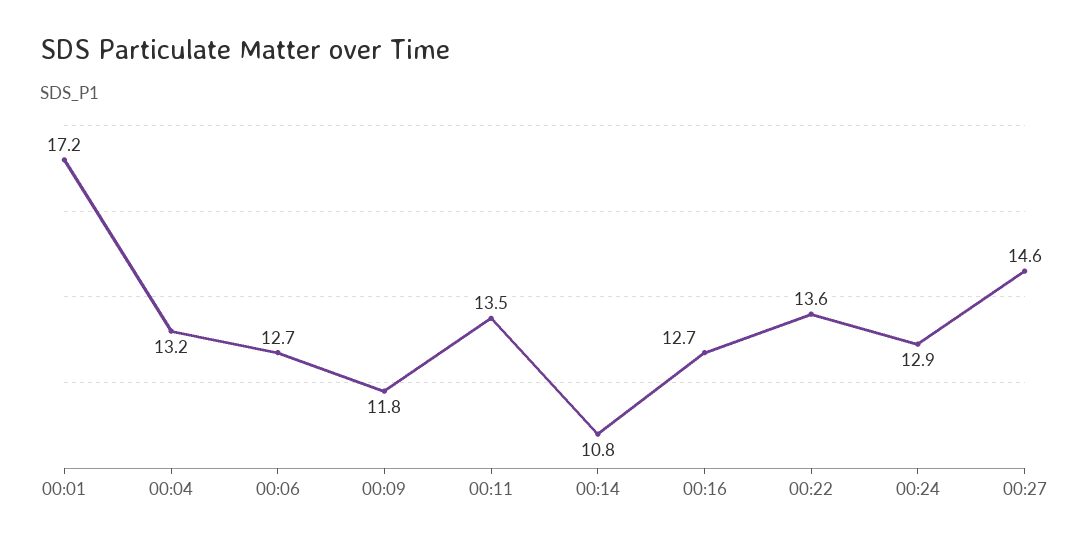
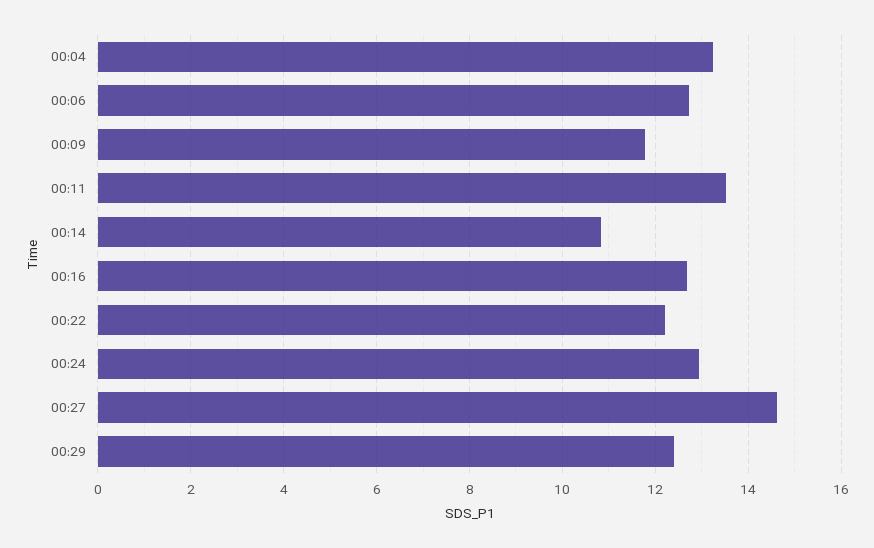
00:01: 17.2 -> none
00:22: 13.6 -> 12.2
00:29: none -> 12.4

